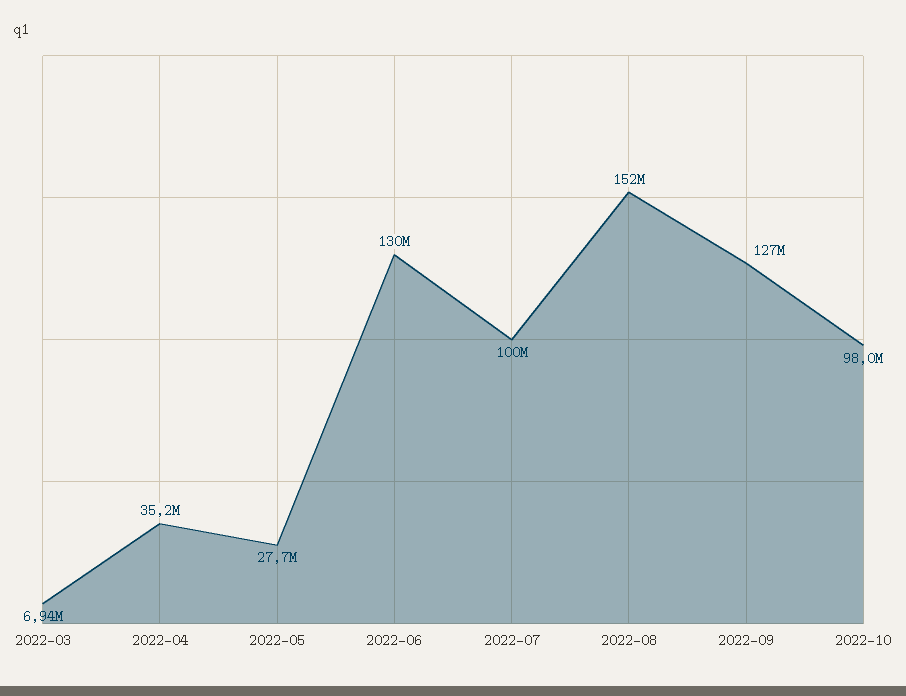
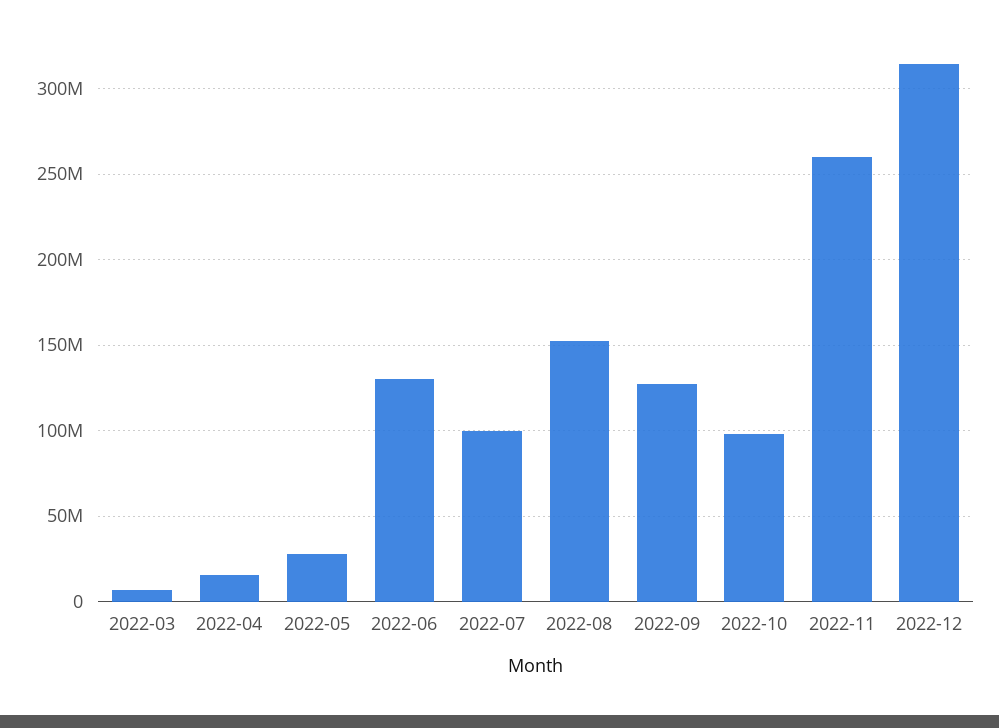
2022-04: 35200000 -> 15000000
2022-11: none -> 260000000
2022-12: none -> 315000000

